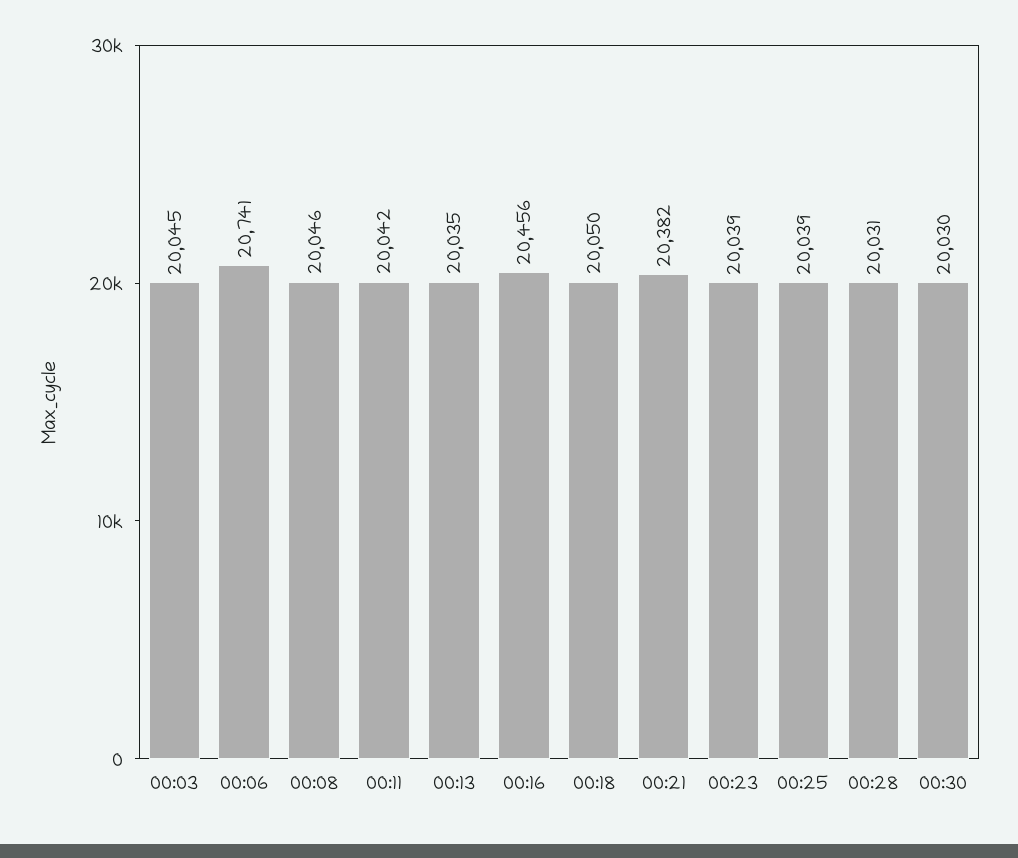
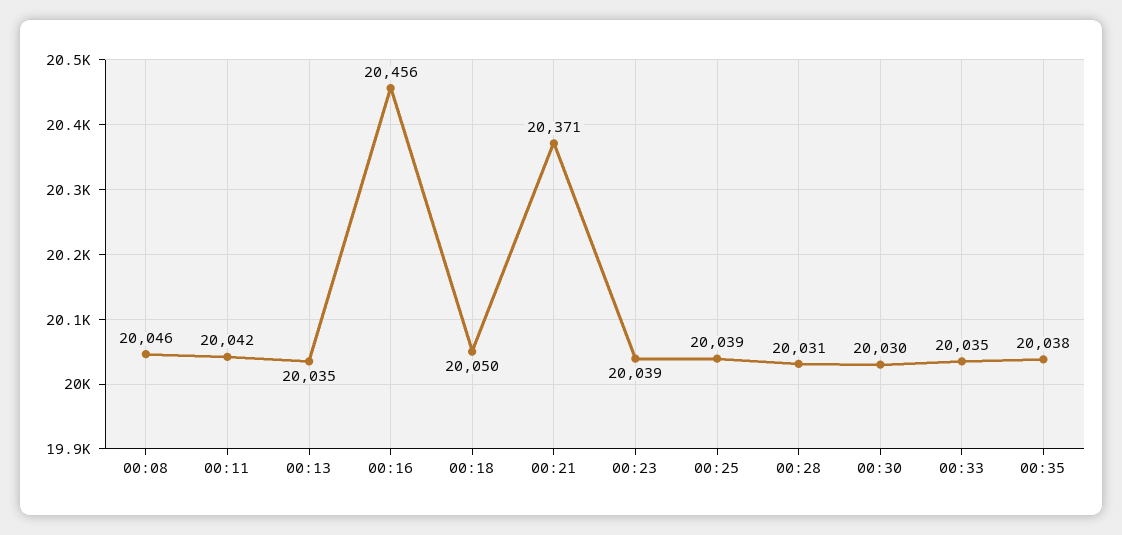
00:03: 20045 -> none
00:06: 20741 -> none
00:21: 20382 -> 20371
00:33: none -> 20035
00:35: none -> 20038

